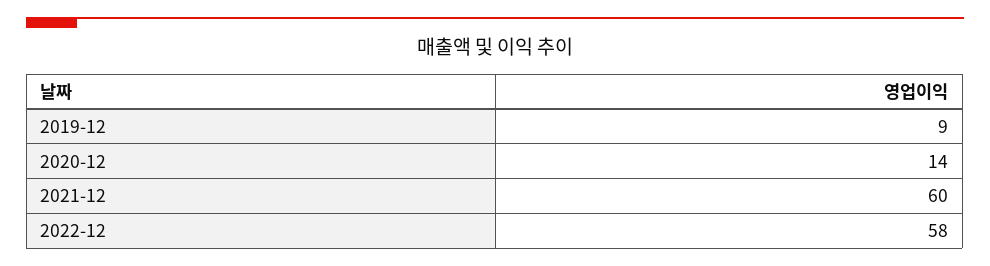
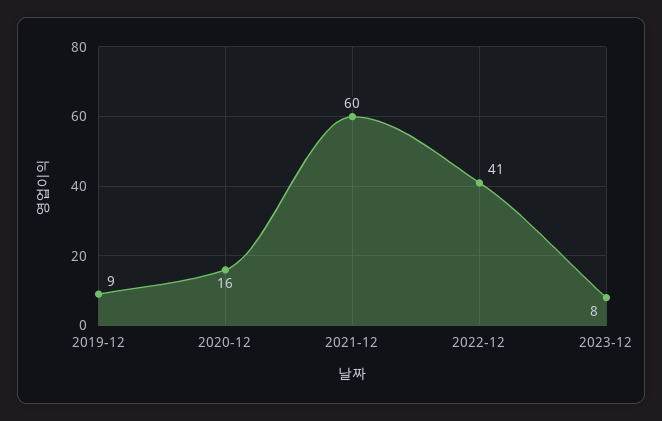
2020-12: 14 -> 16
2022-12: 58 -> 41
2023-12: none -> 8

